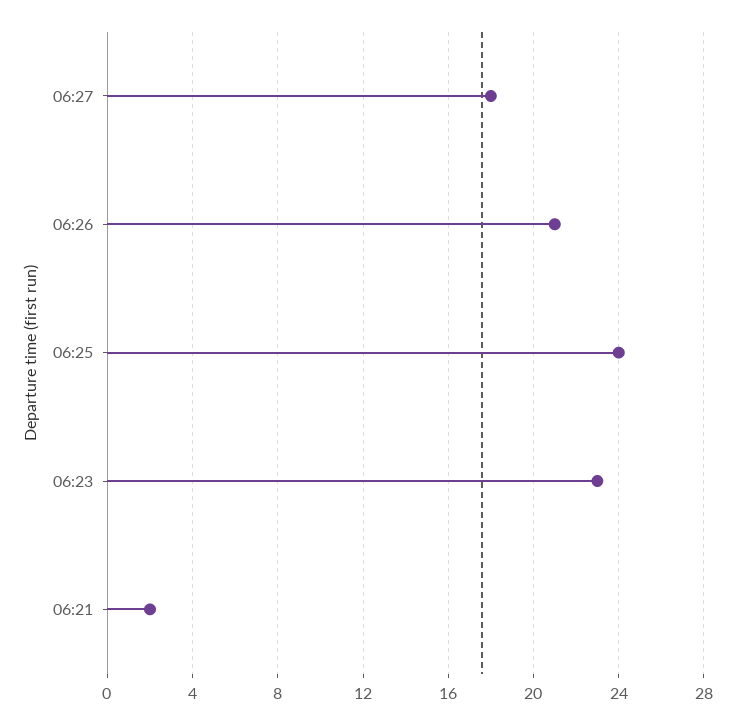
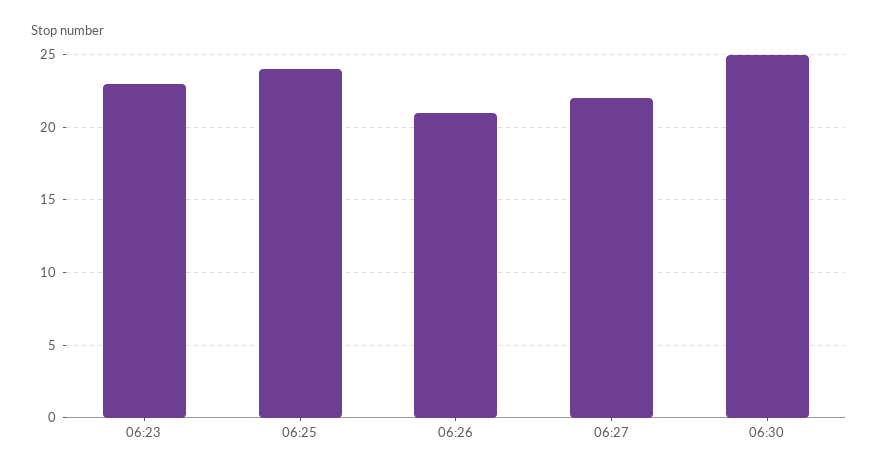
06:27: 18 -> 22
06:21: 2 -> none
06:30: none -> 25

